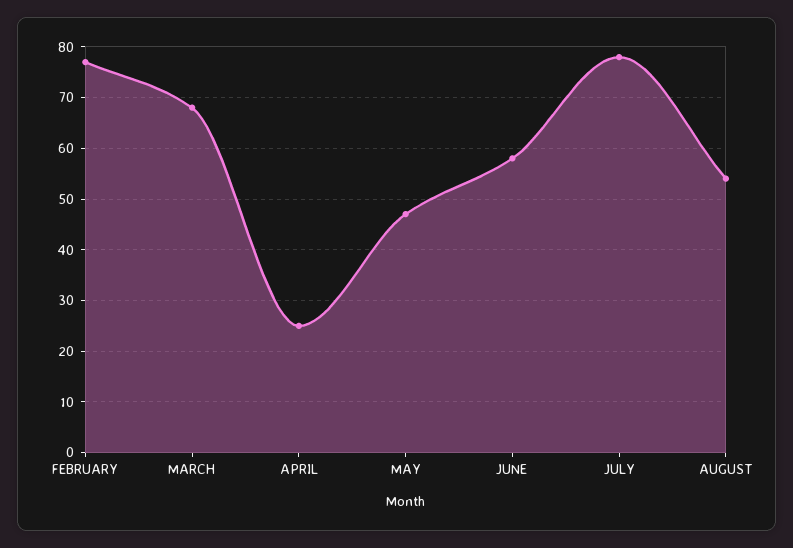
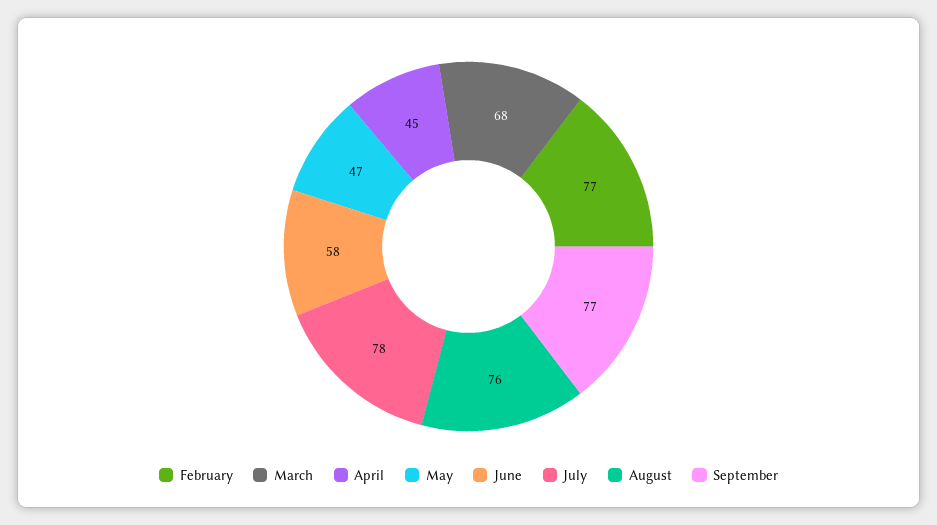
APRIL: 25 -> 45
AUGUST: 55 -> 76
September: none -> 77

